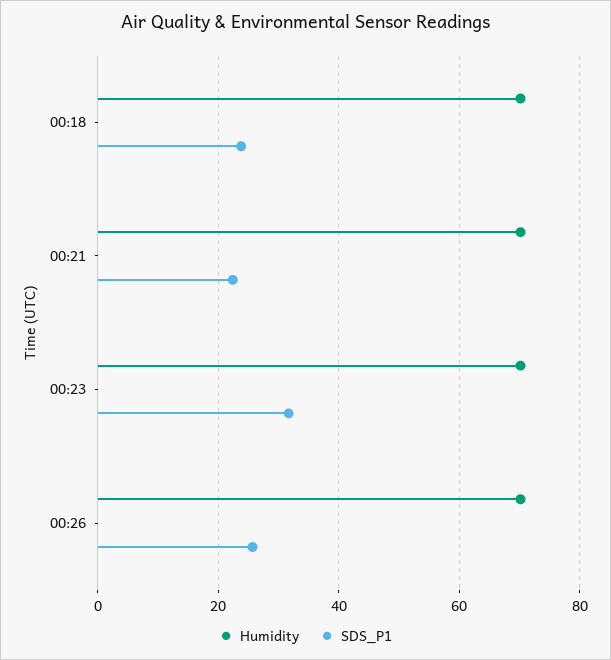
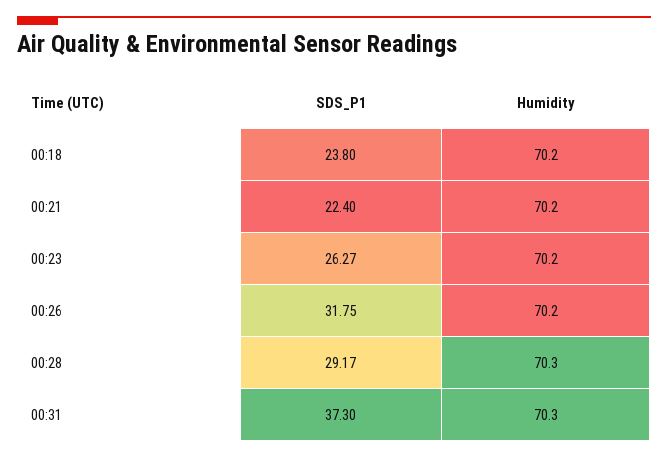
SDS_P1, 00:23: 32 -> 26.27
SDS_P1, 00:26: 26 -> 31.75
SDS_P1, 00:28: none -> 29.17
Humidity, 00:28: none -> 70.3
SDS_P1, 00:31: none -> 37.3
Humidity, 00:31: none -> 70.3

